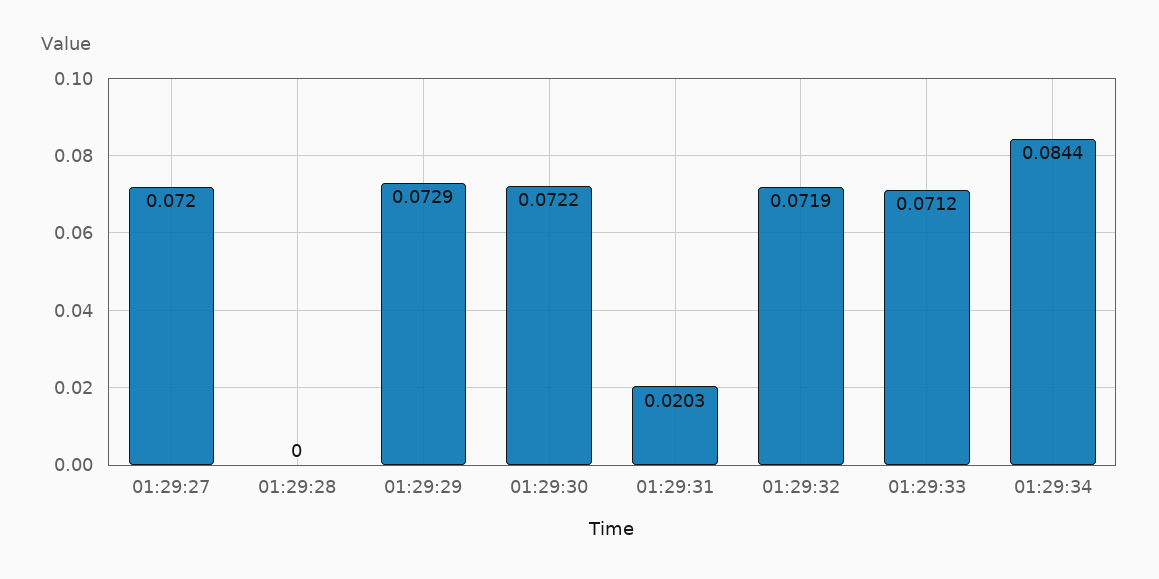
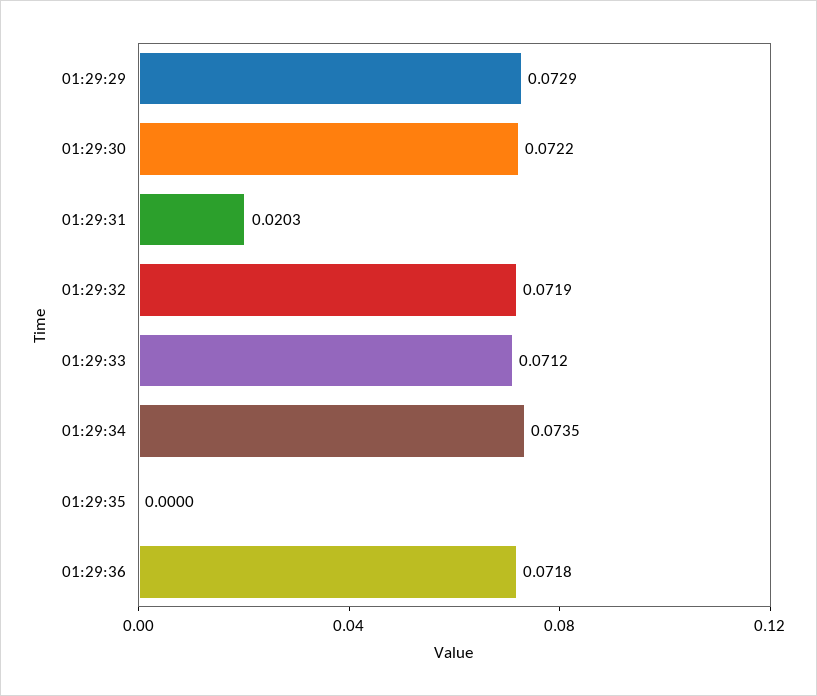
01:29:27: 0.072 -> none
01:29:28: 0 -> none
01:29:34: 0.0844 -> 0.0735
01:29:35: none -> 0
01:29:36: none -> 0.0718

